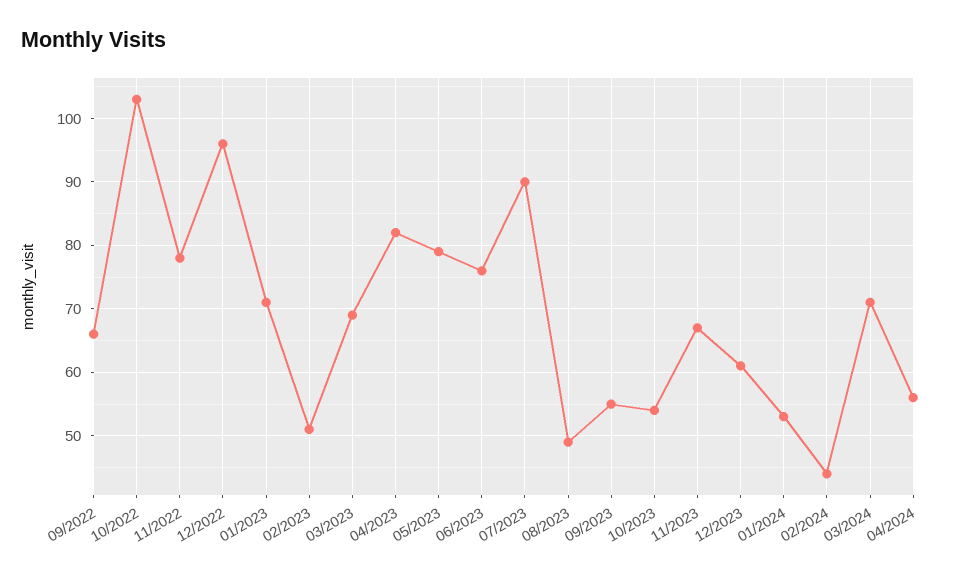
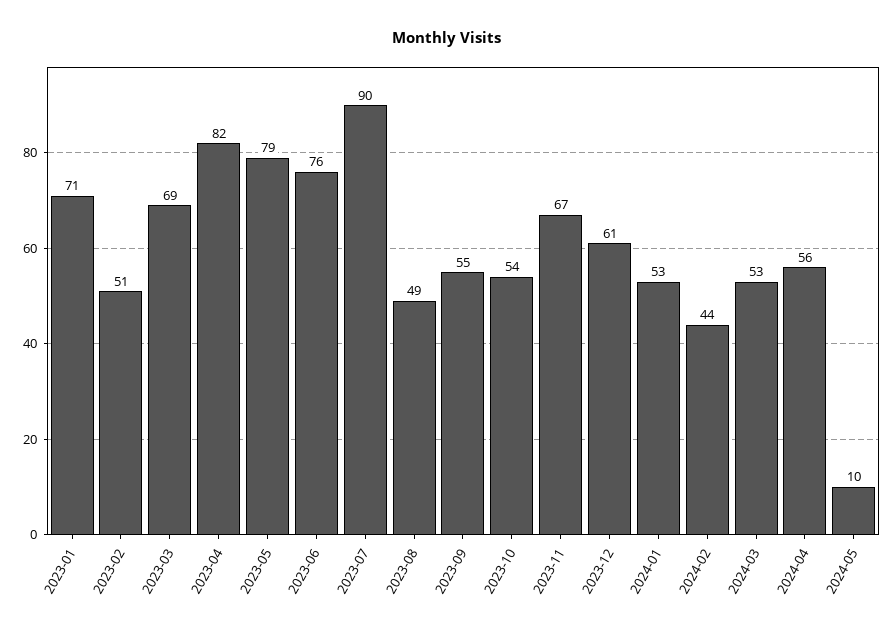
09/2022: 66 -> none
10/2022: 103 -> none
11/2022: 78 -> none
12/2022: 96 -> none
03/2024: 71 -> 53
2024-05: none -> 10

